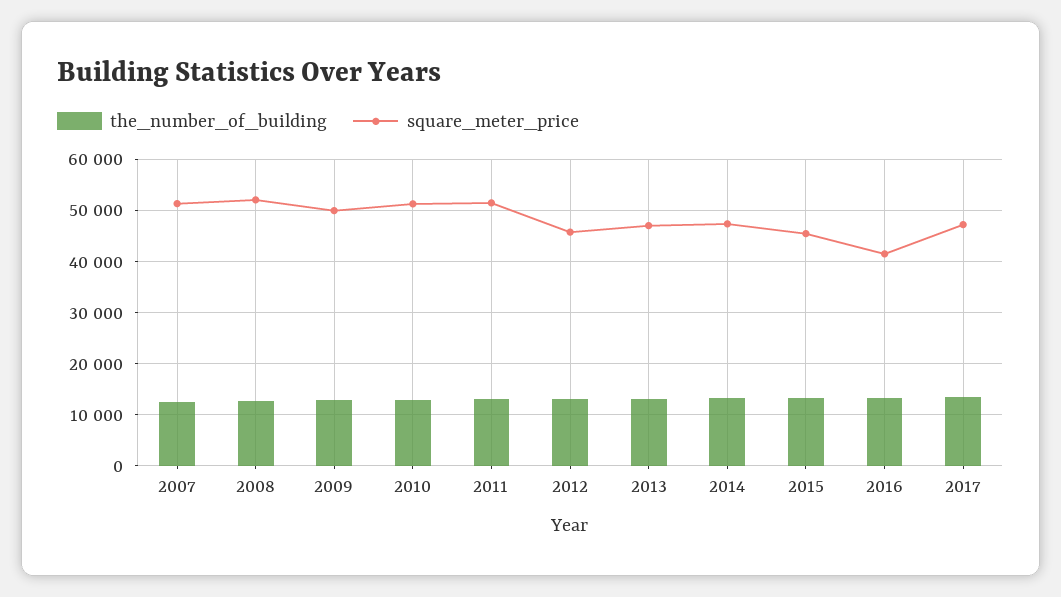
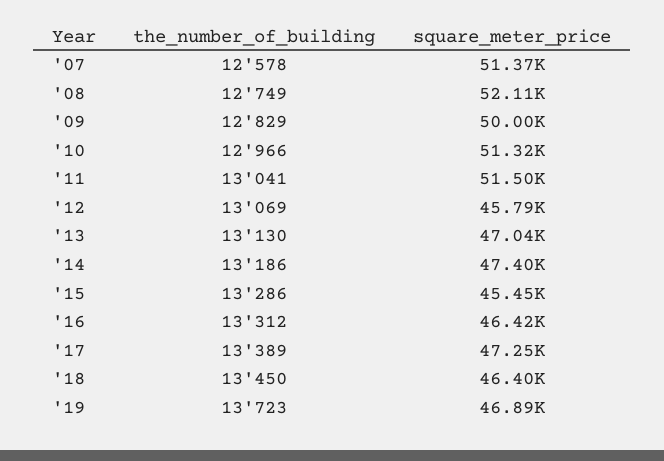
square_meter_price, 2016: 42000 -> 46420
the_number_of_building, '18: none -> 13450
square_meter_price, '18: none -> 46400
the_number_of_building, '19: none -> 13723
square_meter_price, '19: none -> 46890

